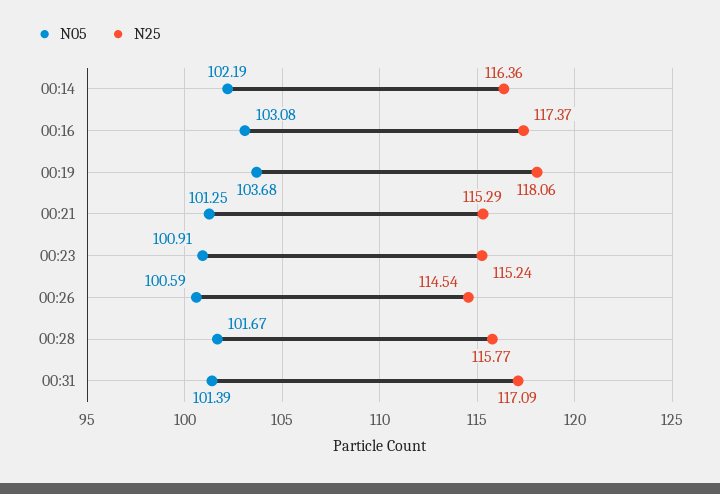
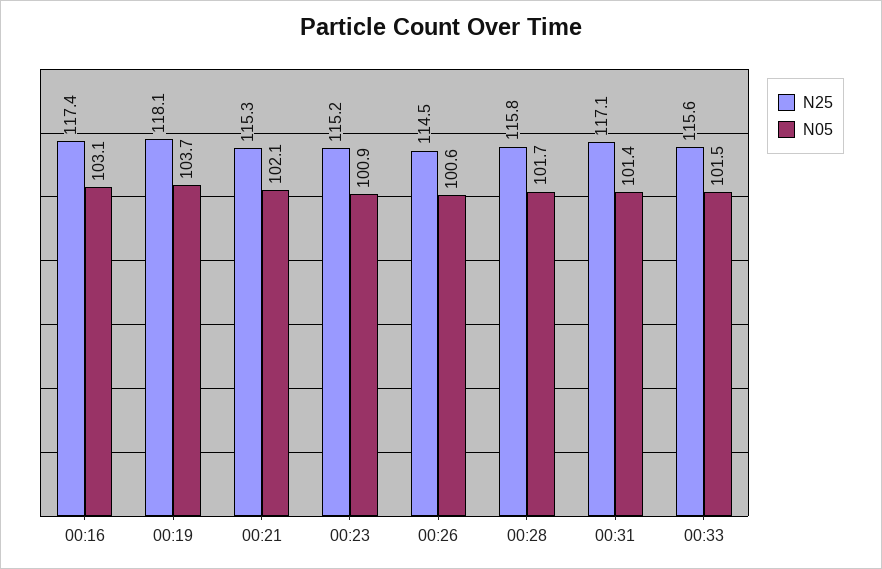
N05, 00:14: 102.19 -> none
N25, 00:14: 116.36 -> none
N05, 00:21: 101.25 -> 102.1
N25, 00:33: none -> 115.6
N05, 00:33: none -> 101.5

